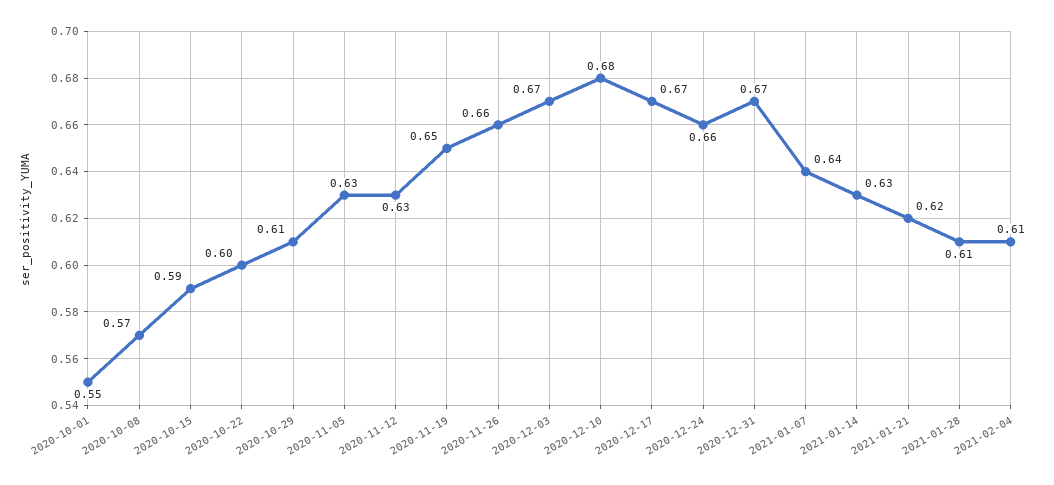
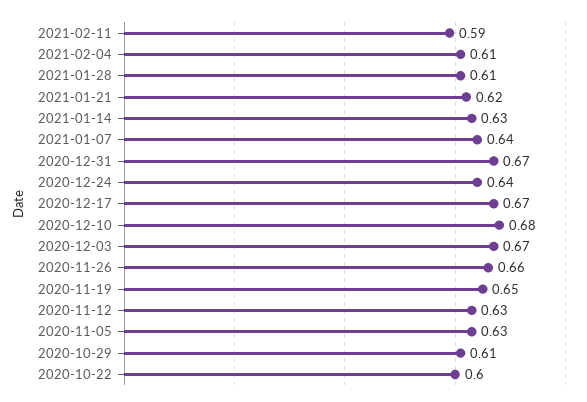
2020-10-01: 0.55 -> none
2020-10-08: 0.57 -> none
2020-10-15: 0.59 -> none
2020-12-24: 0.66 -> 0.64
2021-02-11: none -> 0.59

